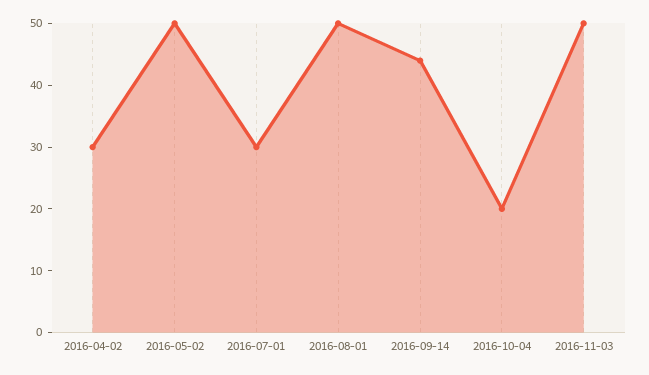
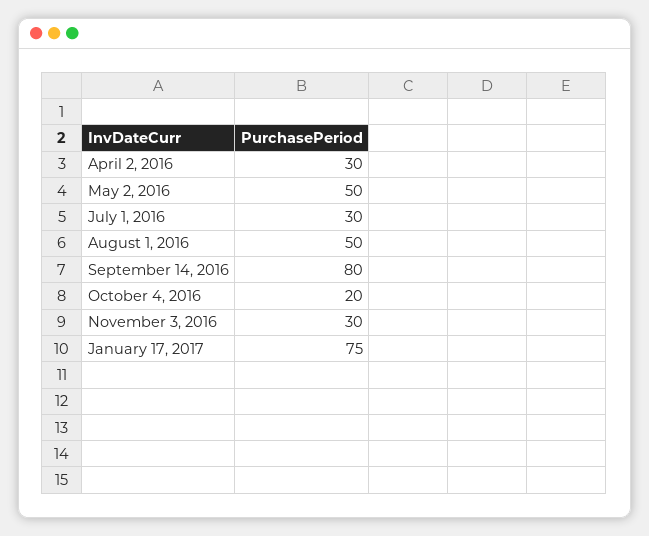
2016-09-14: 45 -> 80
2016-11-03: 50 -> 30
January 17, 2017: none -> 75

